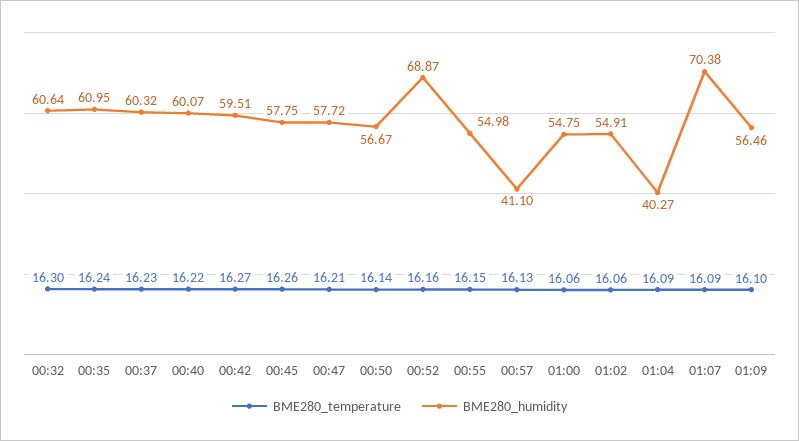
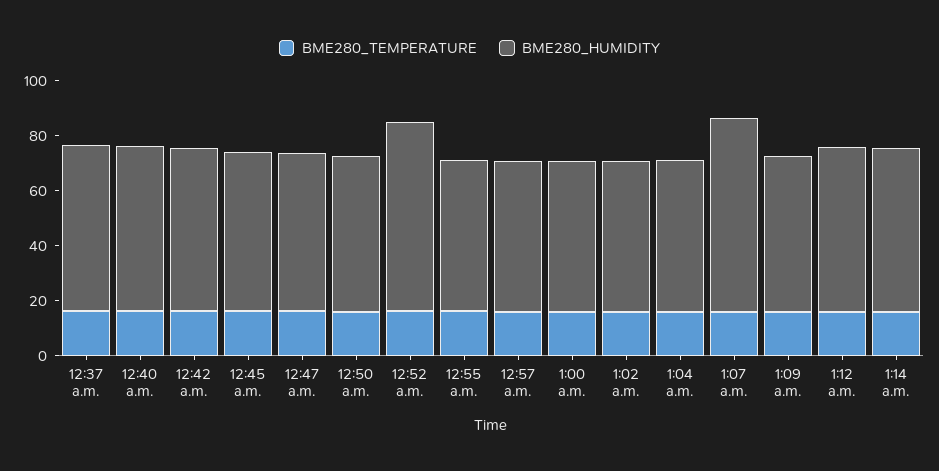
BME280_temperature, 00:32: 16.3 -> none
BME280_humidity, 00:32: 60.64 -> none
BME280_temperature, 00:35: 16.24 -> none
BME280_humidity, 00:35: 60.95 -> none
BME280_humidity, 00:57: 41.1 -> 55
BME280_humidity, 01:04: 40.27 -> 55
BME280_temperature, 1:12 a.m.: none -> 15
BME280_humidity, 1:12 a.m.: none -> 60
BME280_temperature, 1:14 a.m.: none -> 15
BME280_humidity, 1:14 a.m.: none -> 60

